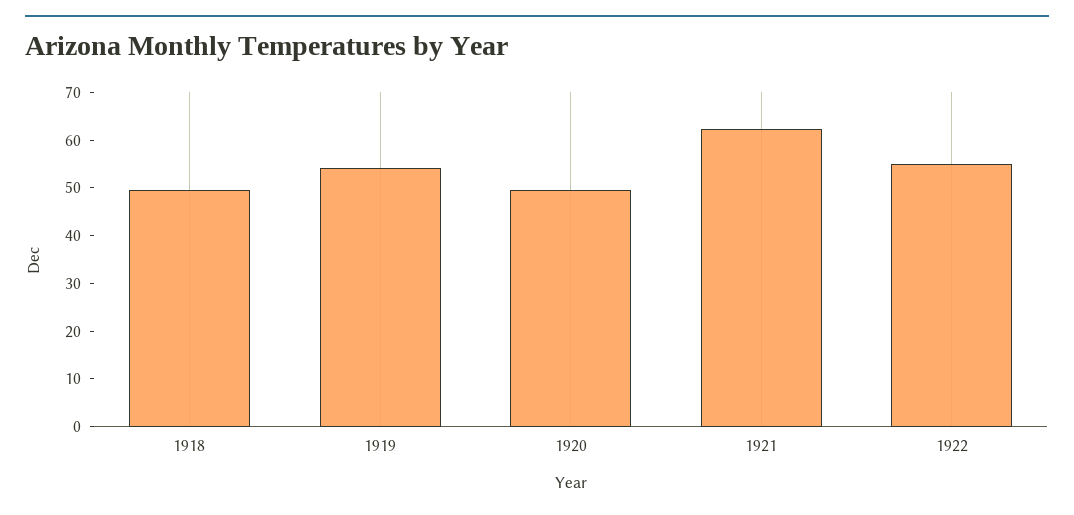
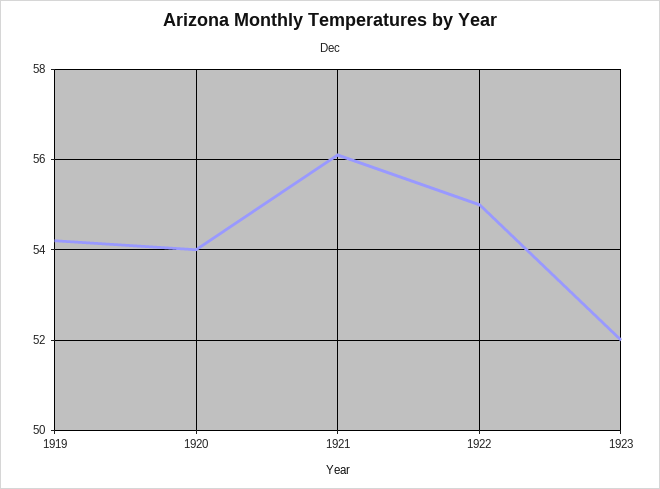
1918: 50 -> none
1920: 50 -> 54
1921: 62 -> 56
1923: none -> 52

